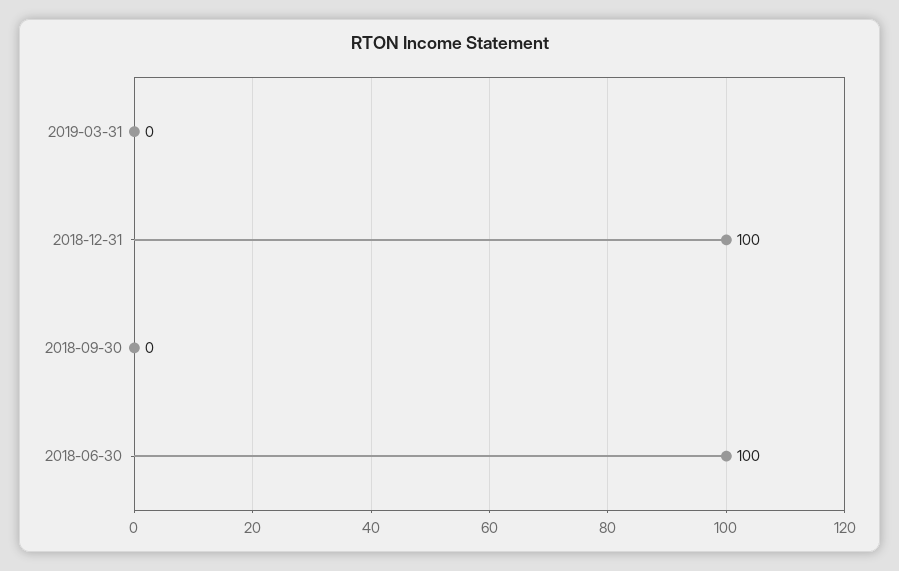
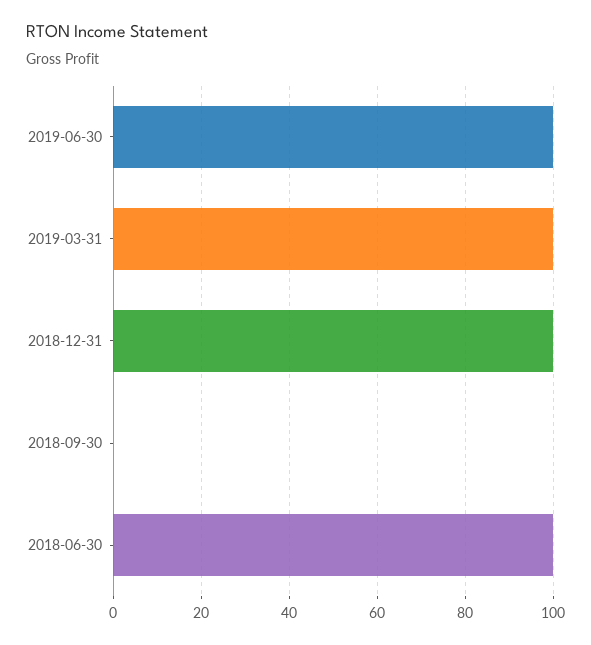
2019-03-31: 0 -> 100
2019-06-30: none -> 100

